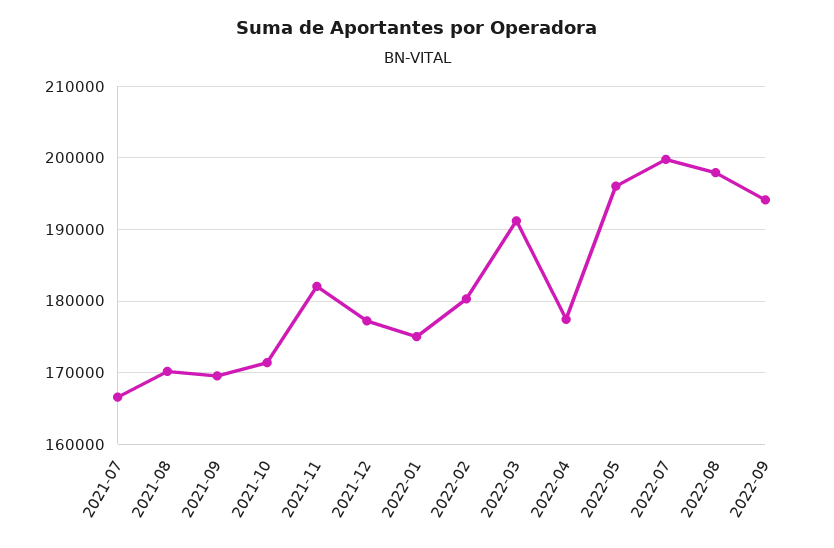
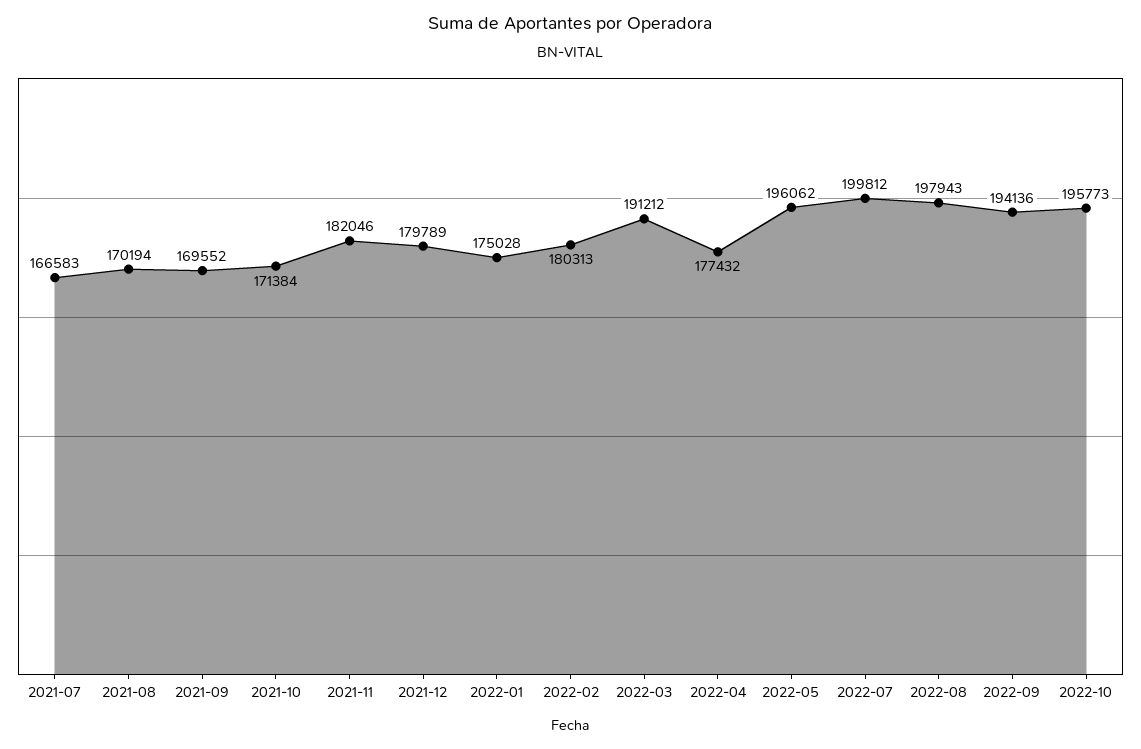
2021-12: 177000 -> 179789
2022-10: none -> 195773

